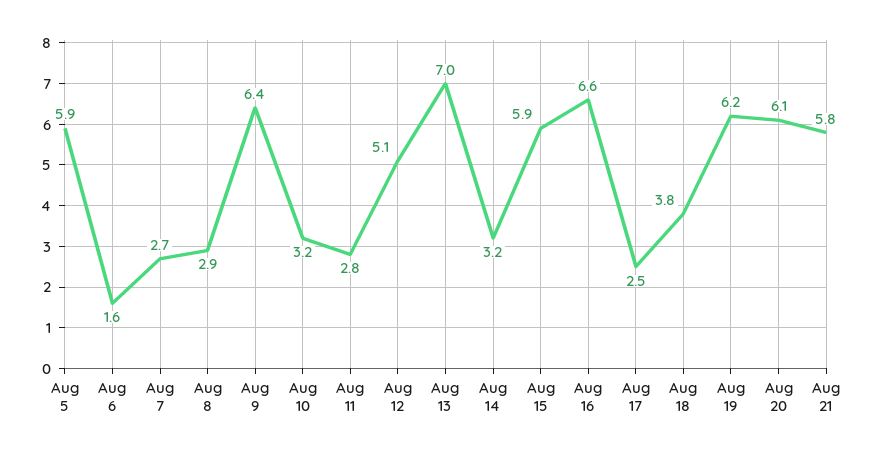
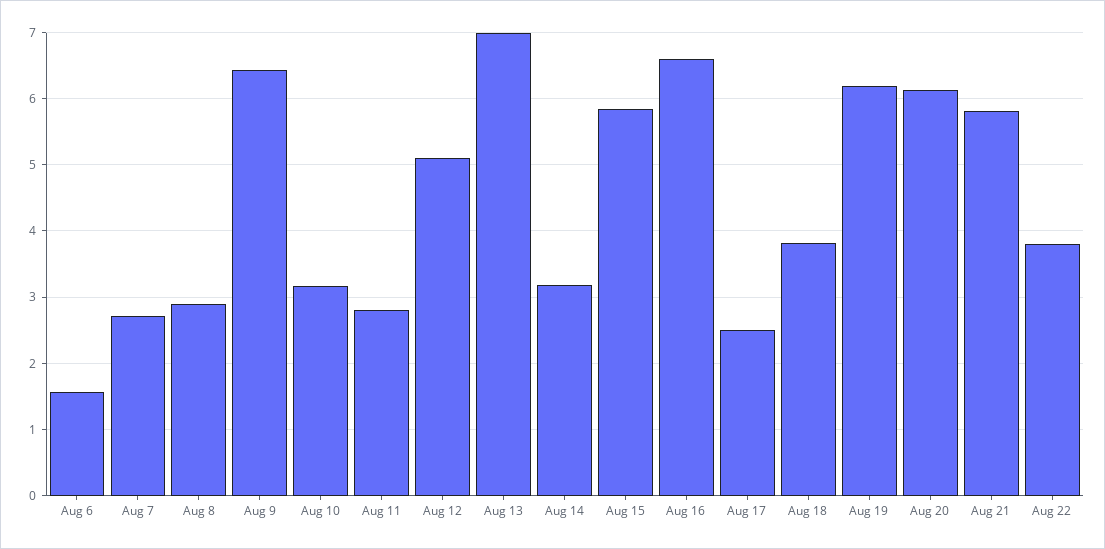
Aug 5: 5.9 -> none
Aug 22: none -> 3.8

